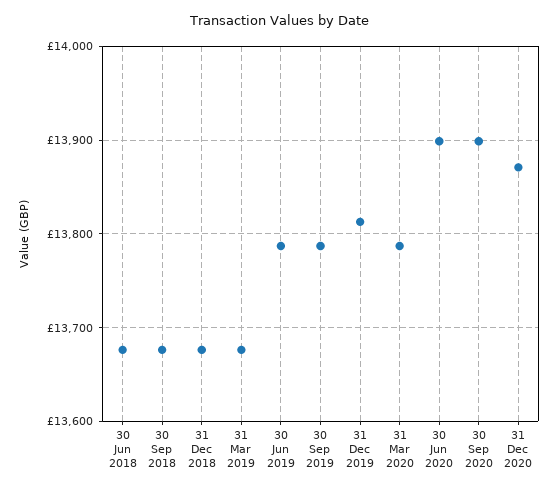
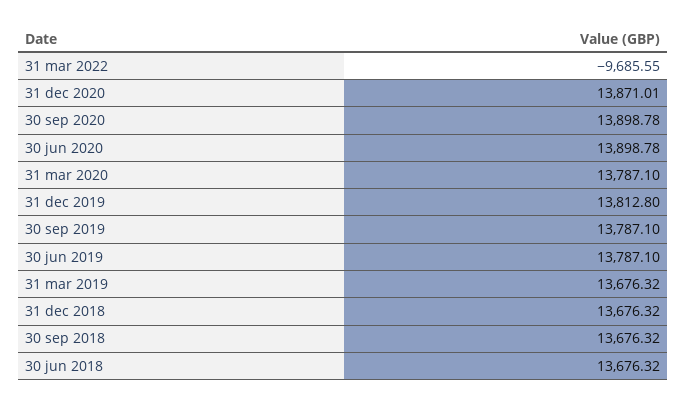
31 mar 2022: none -> -9685.55

